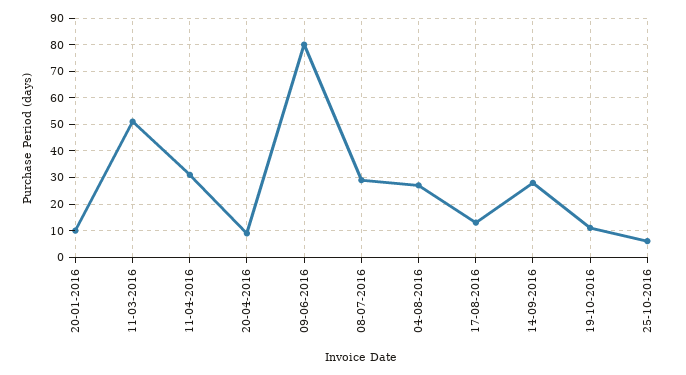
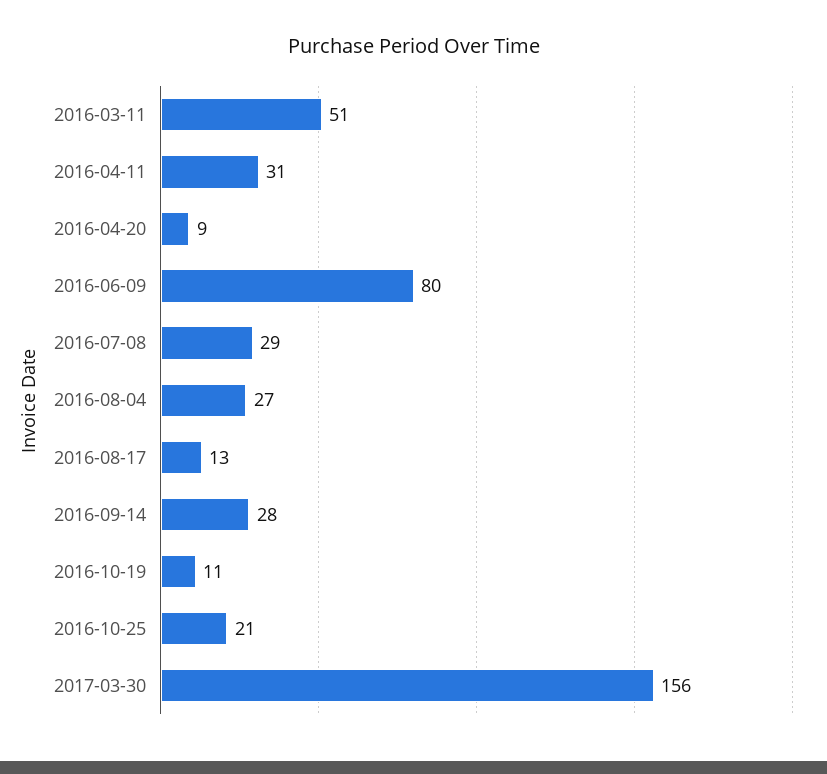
20-01-2016: 10 -> none
25-10-2016: 5 -> 21
2017-03-30: none -> 156

